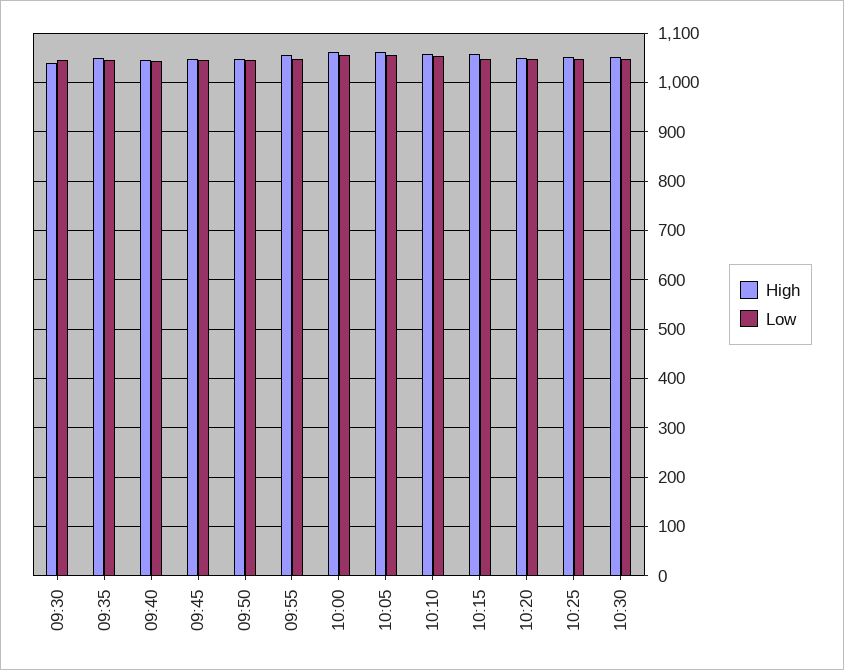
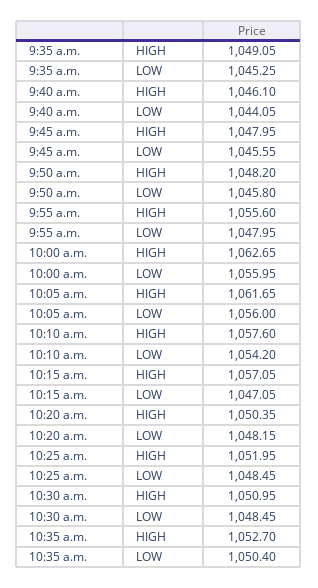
High, 09:30: 1040 -> none
Low, 09:30: 1040 -> none
High, 10:35 a.m.: none -> 1052.7
Low, 10:35 a.m.: none -> 1050.4

